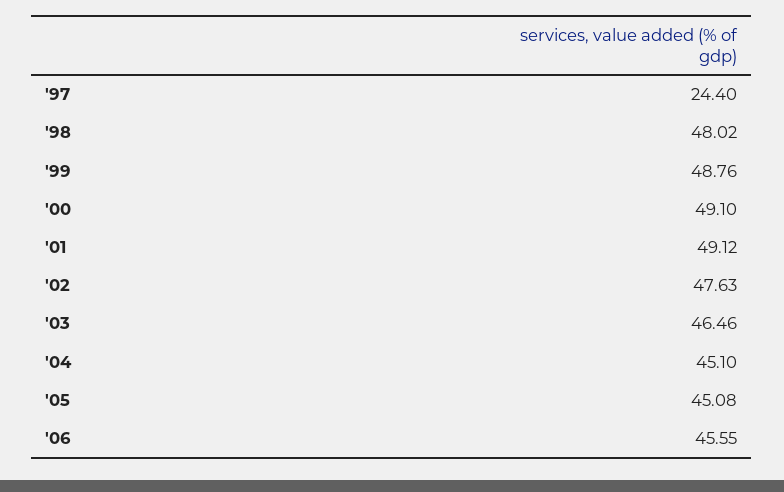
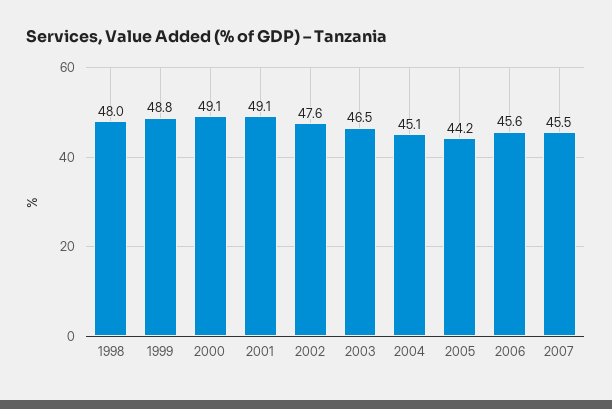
'97: 24.4 -> none
'05: 45.08 -> 44.2
2007: none -> 45.5

